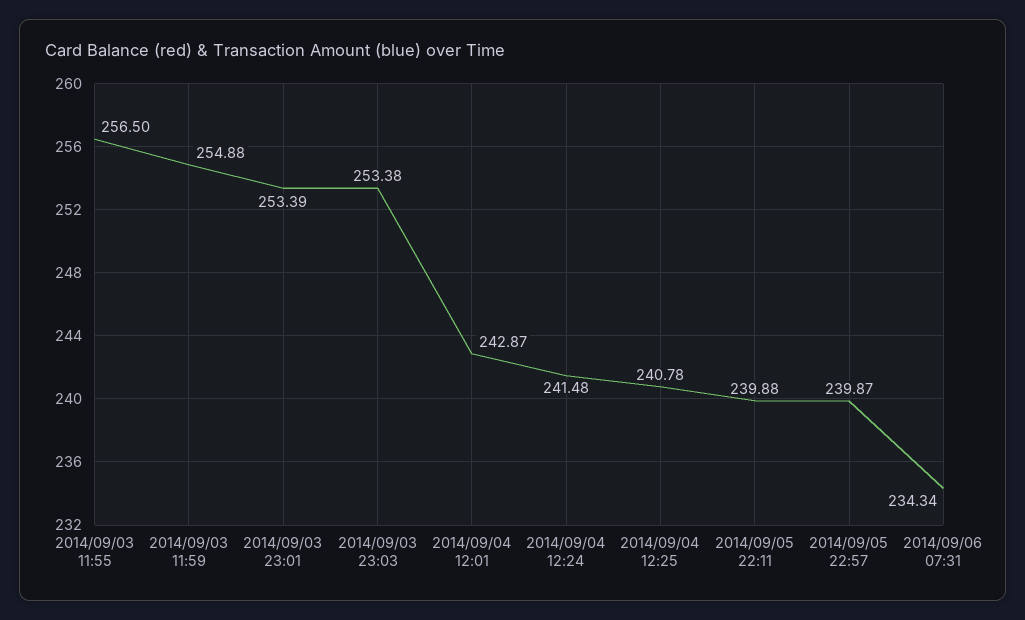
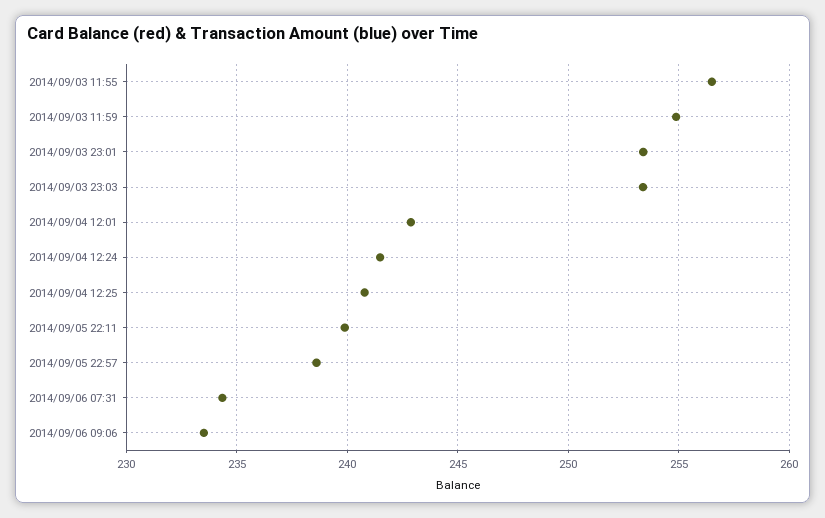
2014/09/05 22:57: 239.87 -> 238.5
2014/09/06 09:06: none -> 233.5

